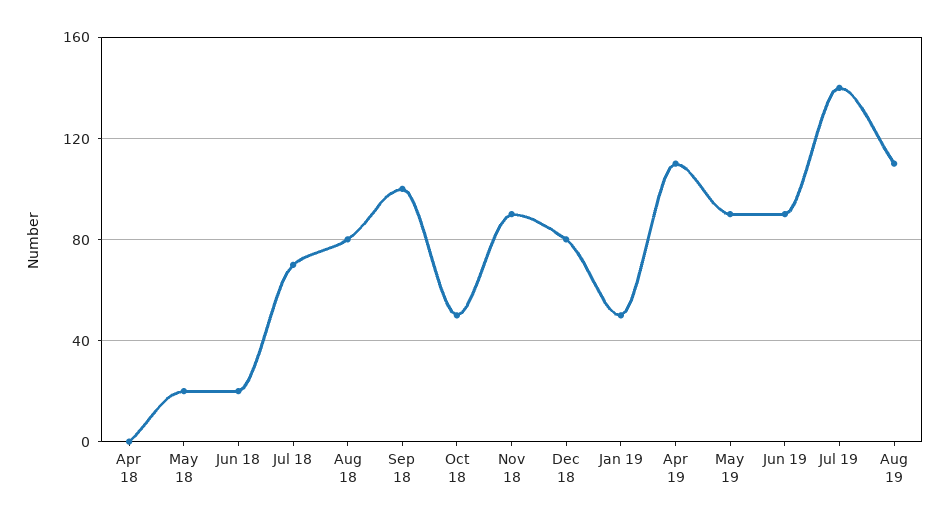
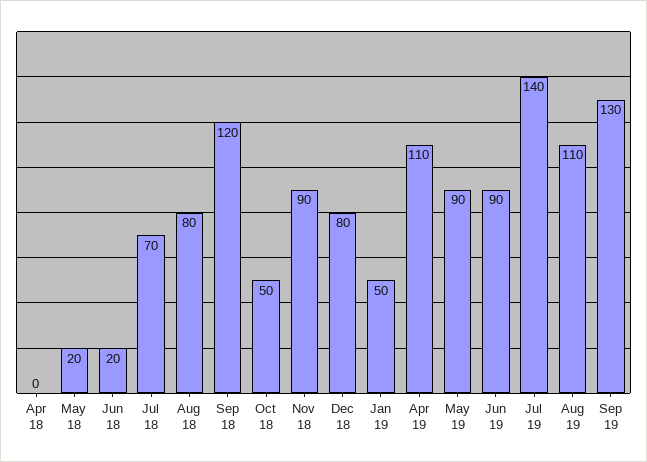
Sep 18: 100 -> 120
Sep 19: none -> 130

